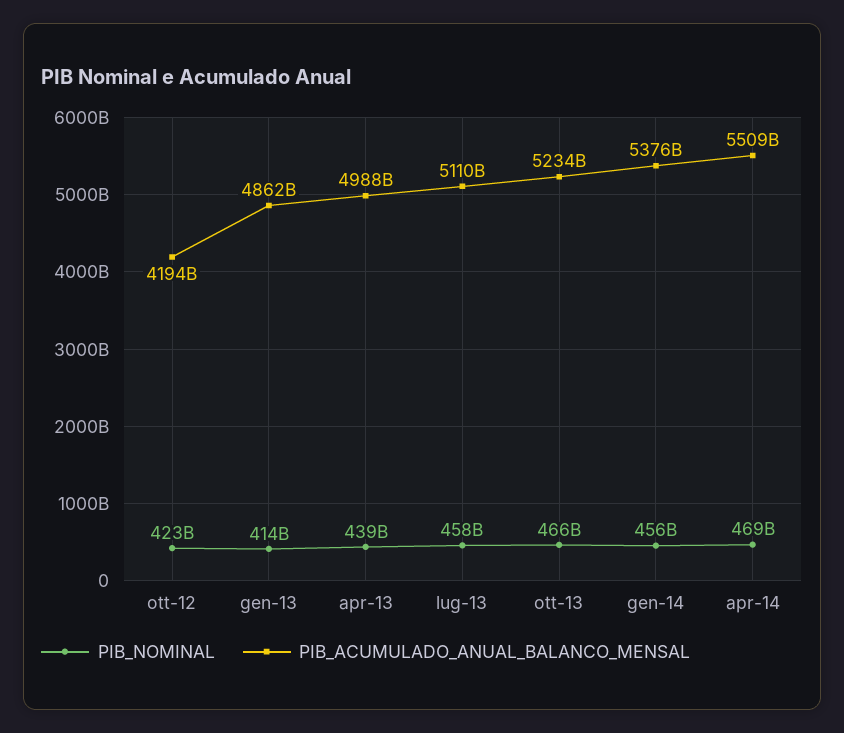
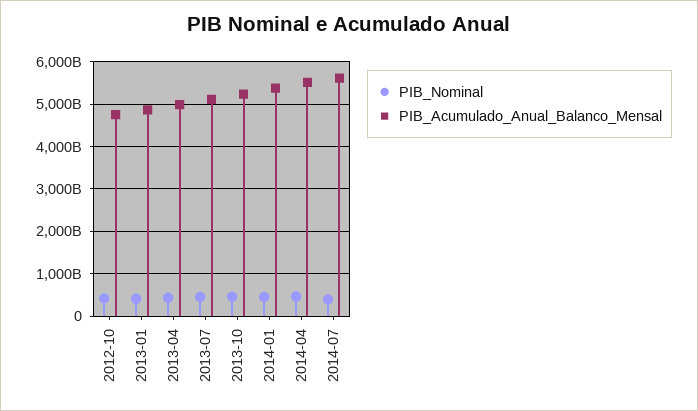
PIB_ACUMULADO_ANUAL_BALANCO_MENSAL, ott-12: 4194000000000 -> 4800000000000
PIB_NOMINAL, 2014-07: none -> 400000000000
PIB_ACUMULADO_ANUAL_BALANCO_MENSAL, 2014-07: none -> 5600000000000

